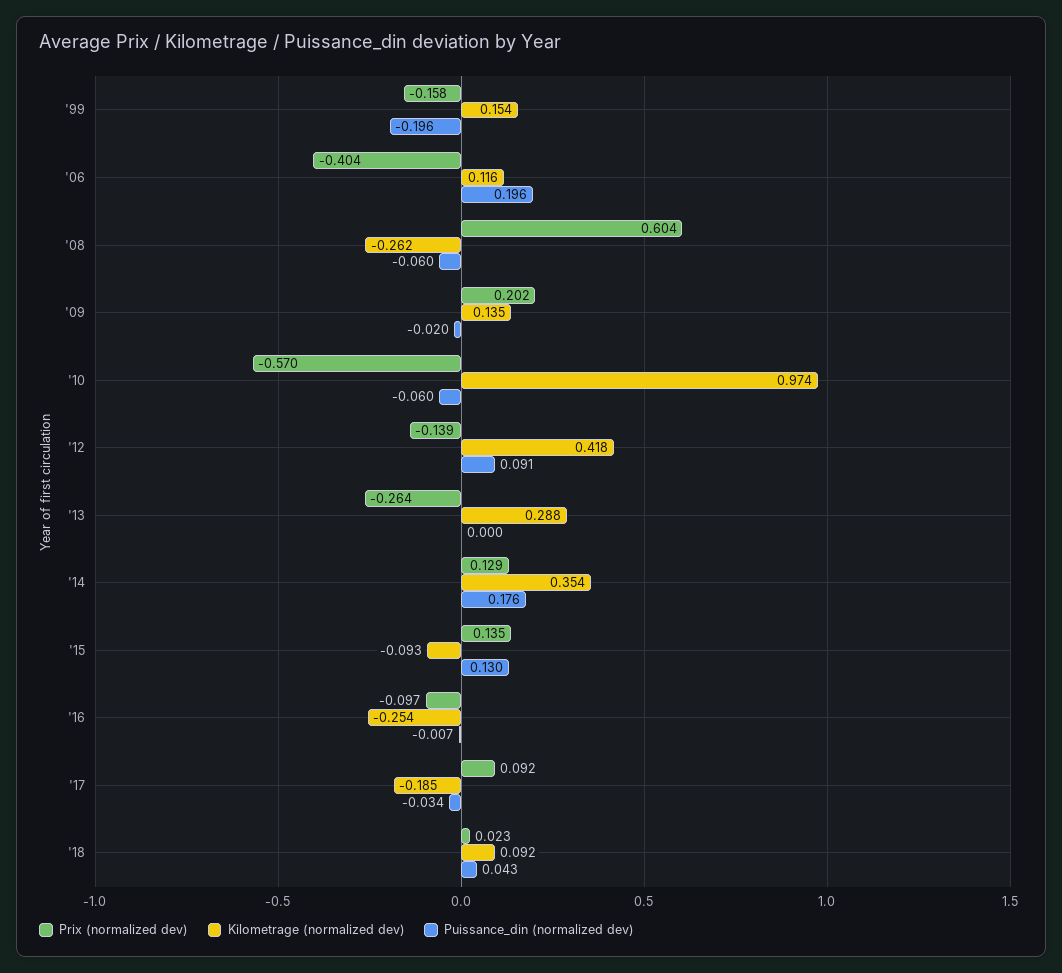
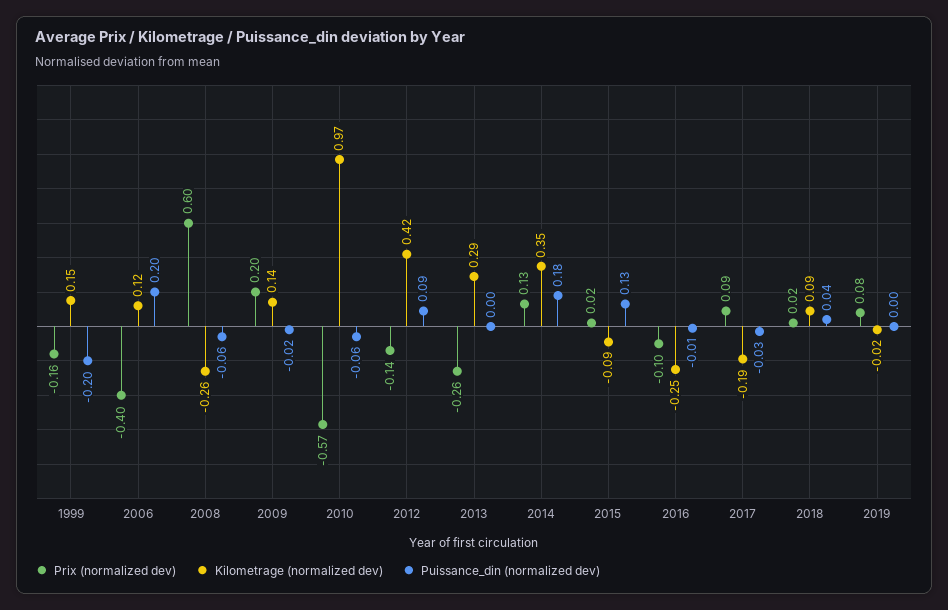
Prix (normalized dev), '15: 0.135 -> 0.02
Prix (normalized dev), 2019: none -> 0.08
Kilometrage (normalized dev), 2019: none -> -0.02
Puissance_din (normalized dev), 2019: none -> 0

